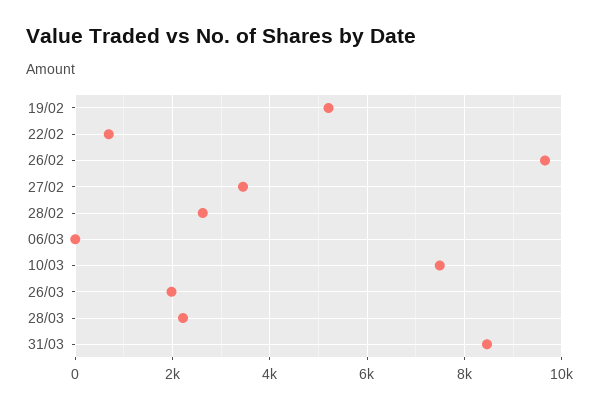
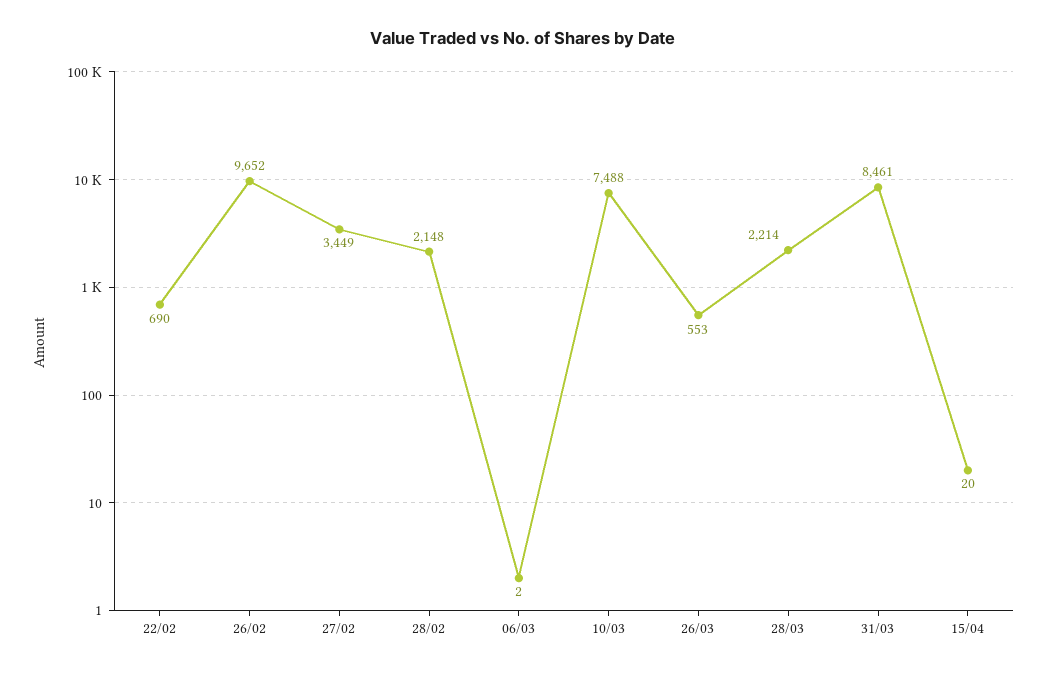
19/02: 5200 -> none
28/02: 2600 -> 2148
26/03: 2000 -> 553
15/04: none -> 20

